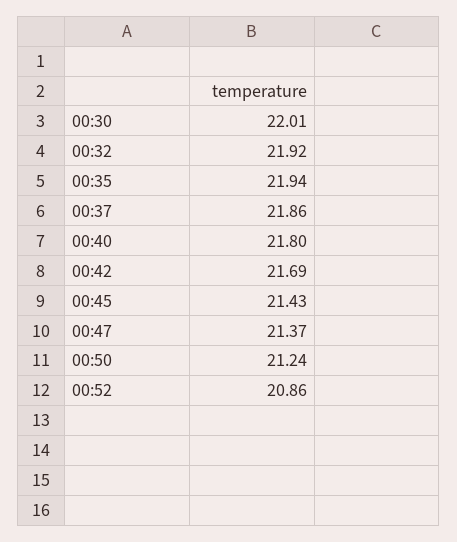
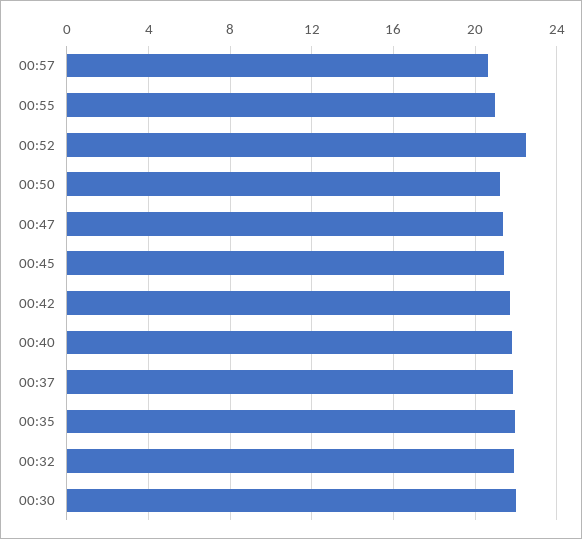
00:52: 20.86 -> 22.5
00:57: none -> 20.5
00:55: none -> 21

